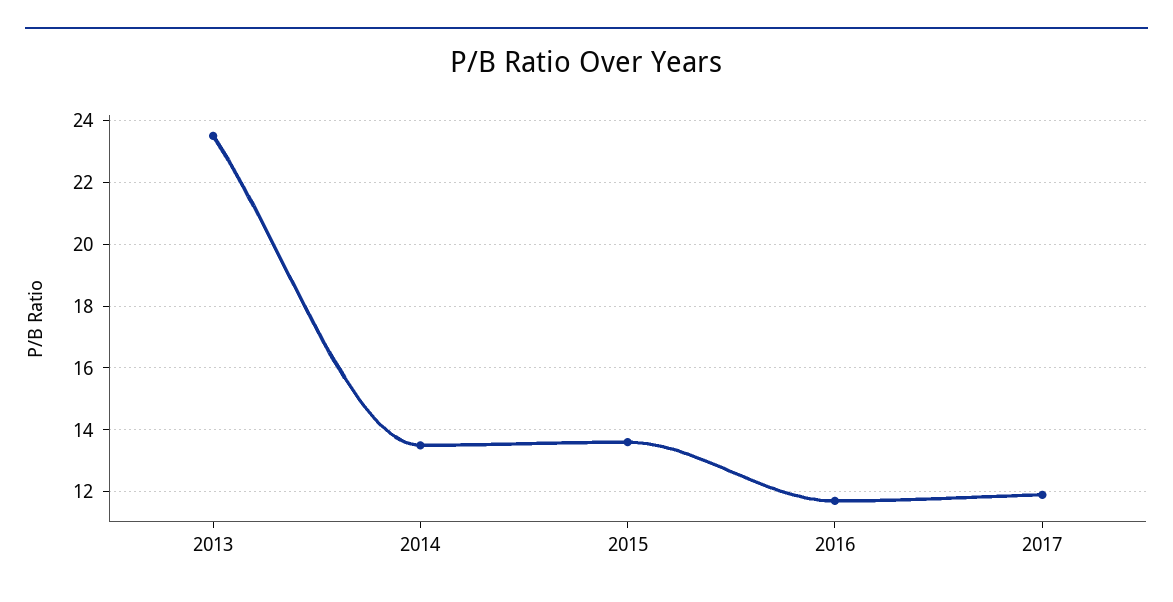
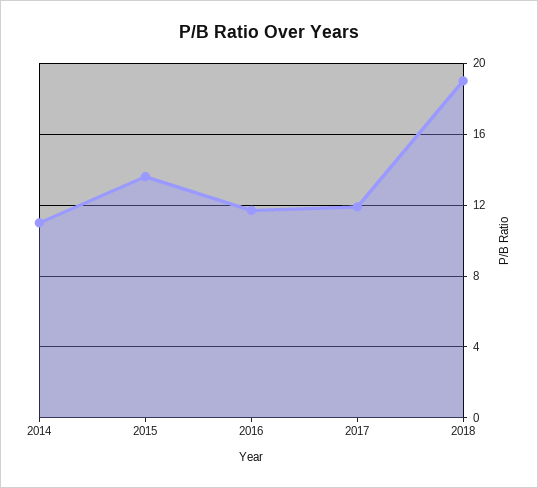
2013: 23.5 -> none
2014: 13.5 -> 11
2018: none -> 19

